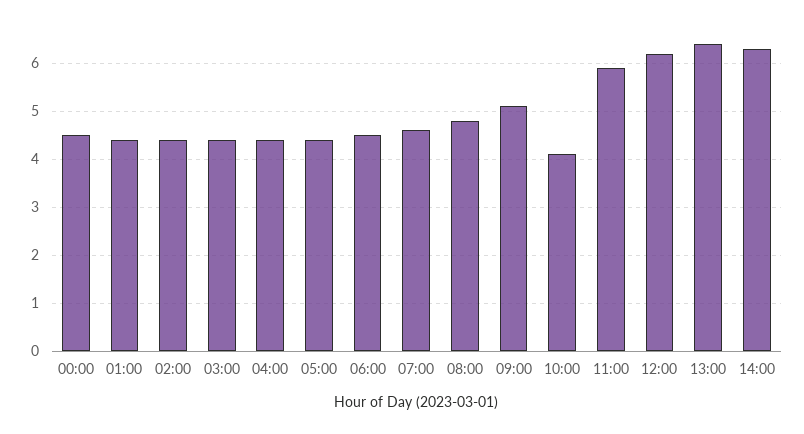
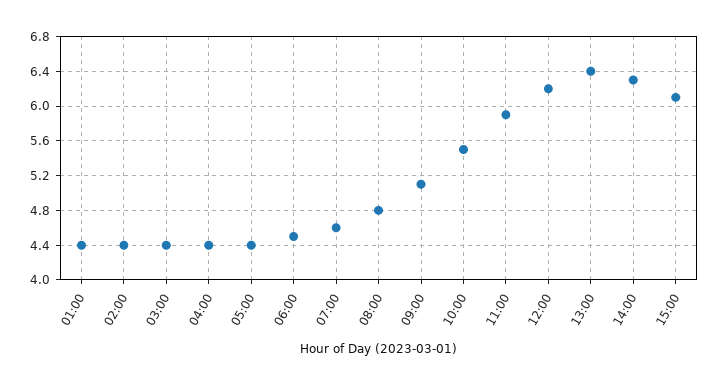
00:00: 4.5 -> none
10:00: 4 -> 5.5
15:00: none -> 6.1

